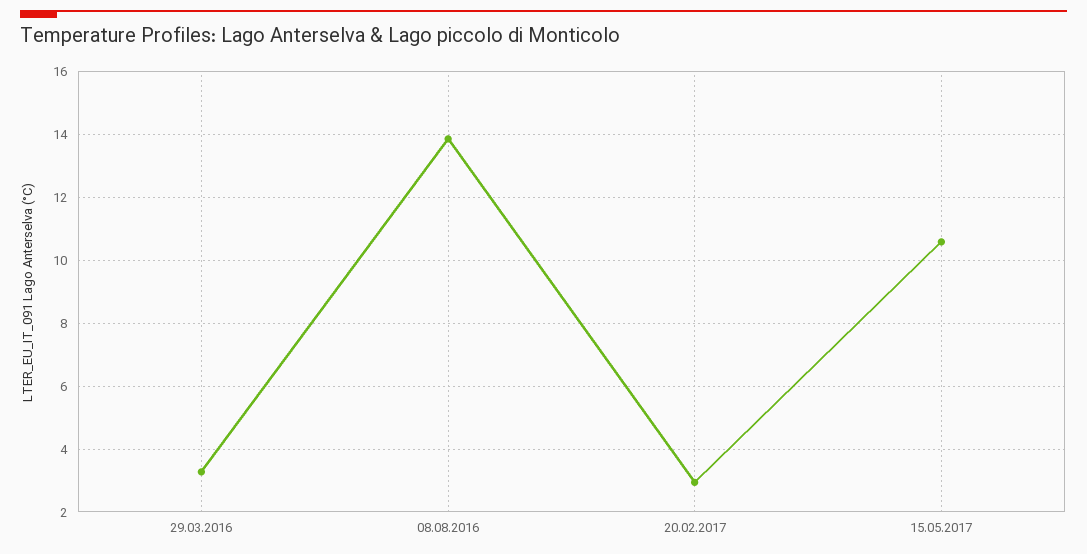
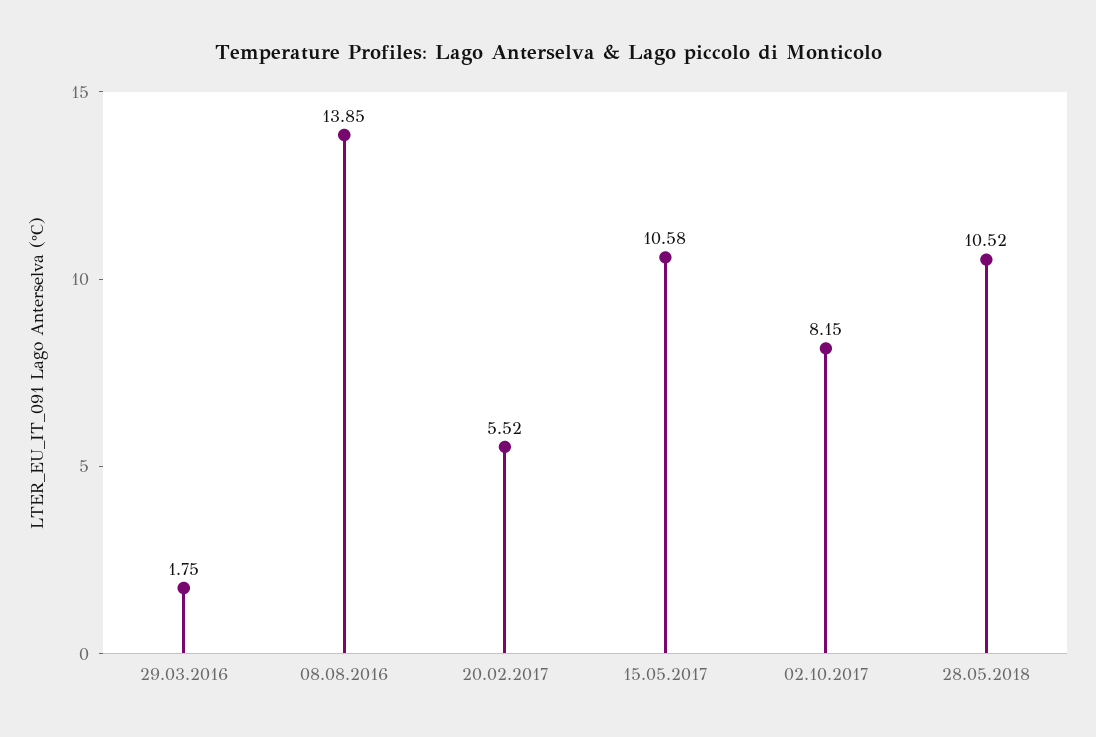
29.03.2016: 3.2 -> 1.75
20.02.2017: 3 -> 5.52
02.10.2017: none -> 8.15
28.05.2018: none -> 10.52

